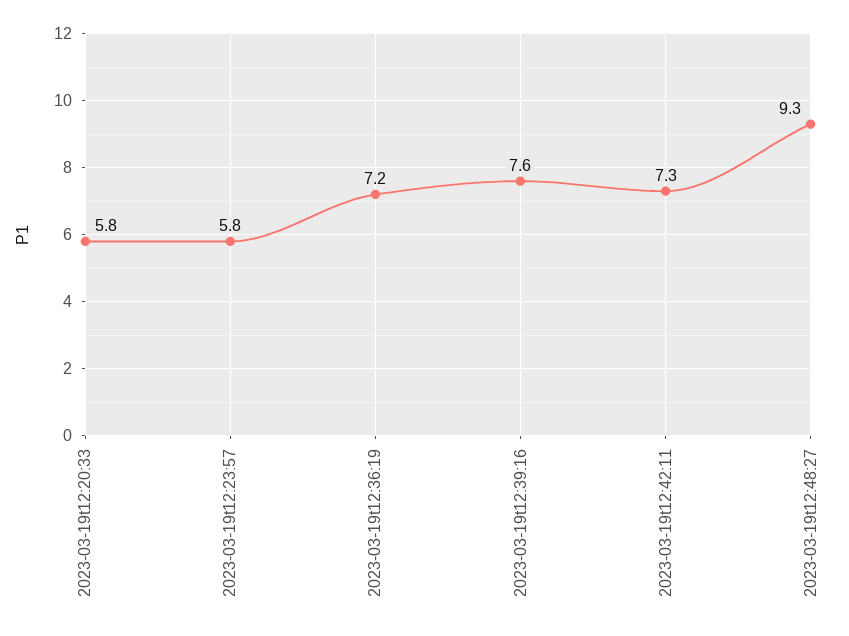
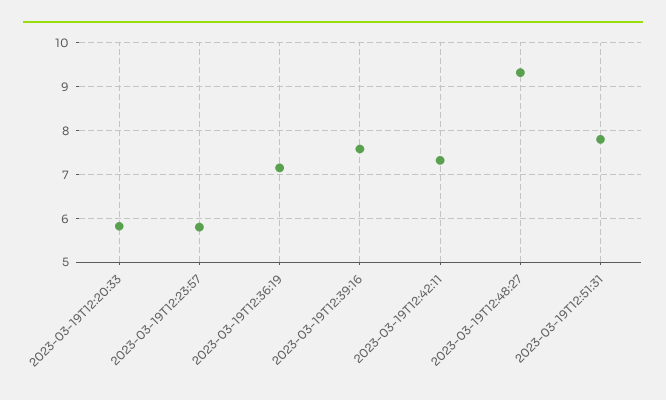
2023-03-19T12:51:31: none -> 7.8

